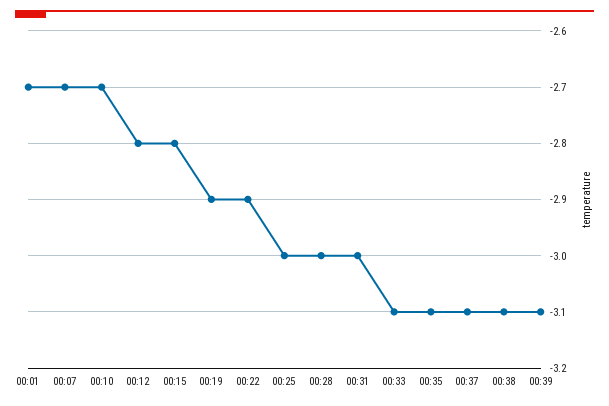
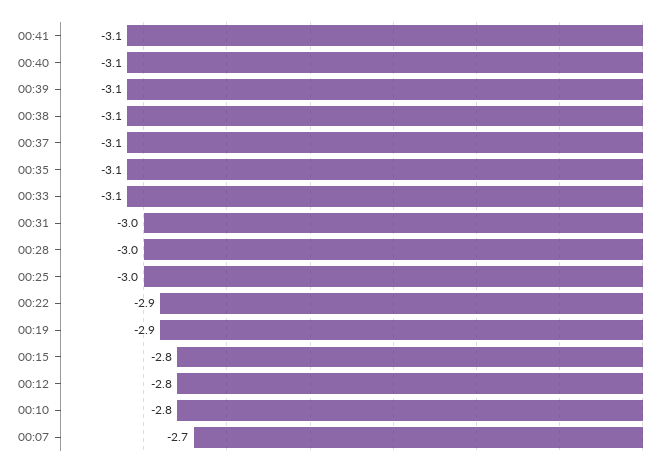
00:01: -2.7 -> none
00:10: -2.7 -> -2.8
00:41: none -> -3.1
00:40: none -> -3.1

